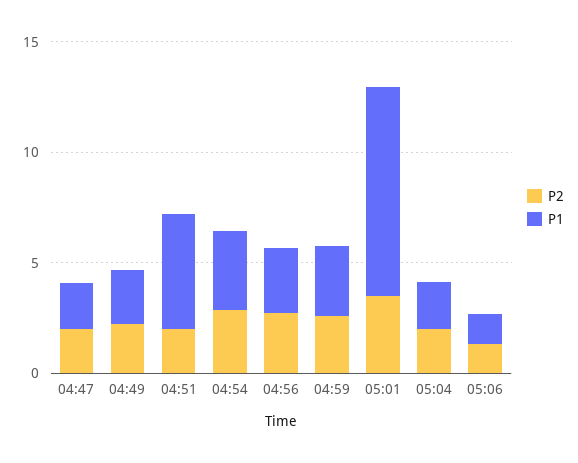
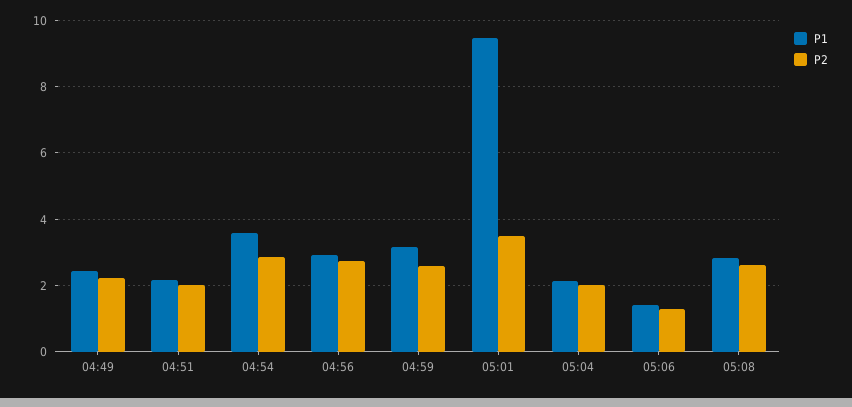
P2, 04:47: 2 -> none
P1, 04:47: 2 -> none
P1, 04:51: 5 -> 2.2
P1, 05:08: none -> 2.8
P2, 05:08: none -> 2.6

